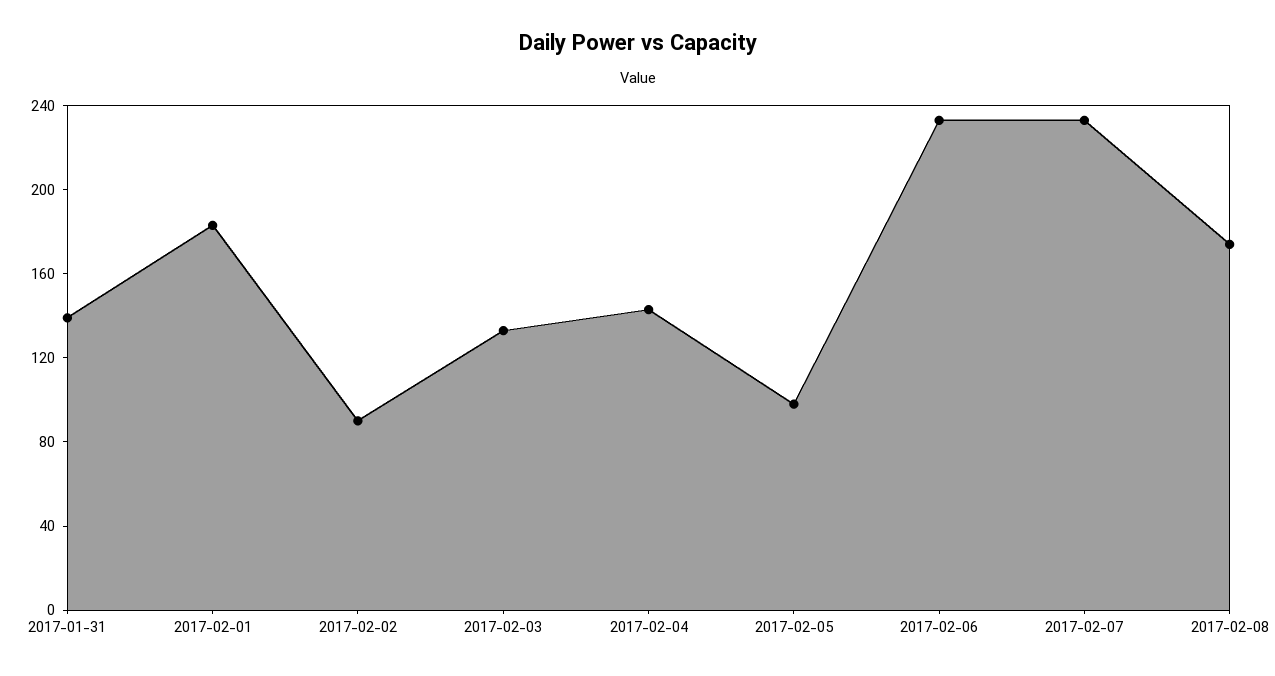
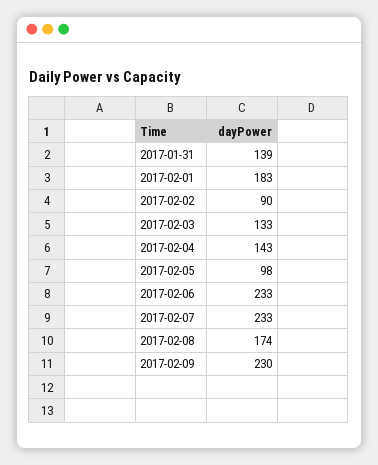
2017-02-09: none -> 230

